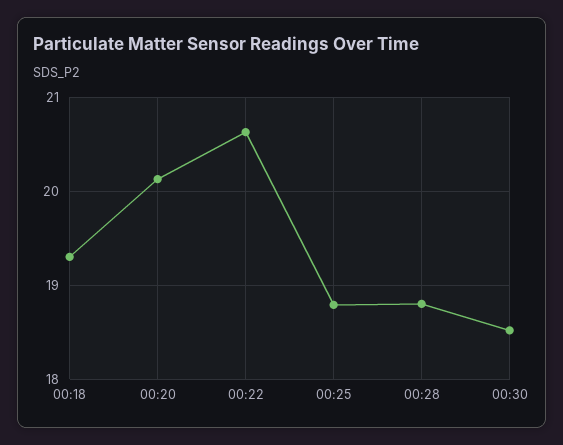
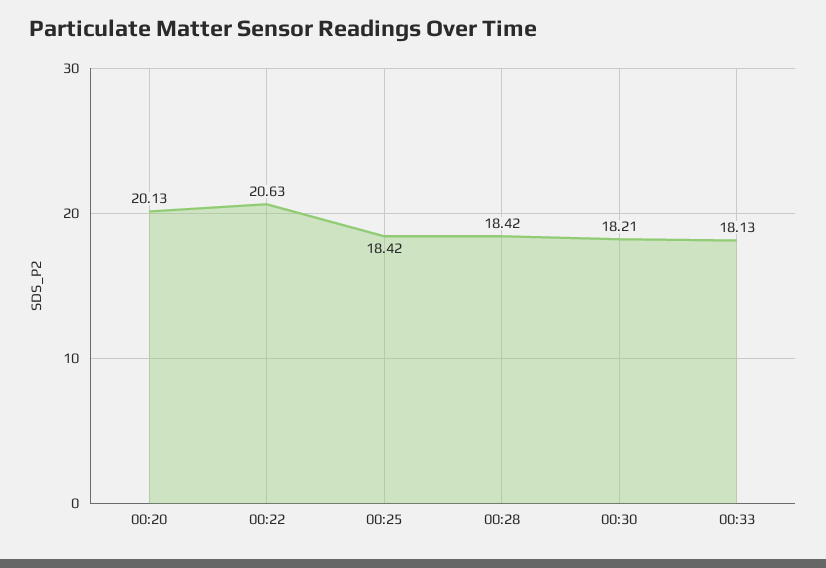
00:18: 19.3 -> none
00:25: 18.8 -> 18.42
00:28: 18.8 -> 18.42
00:30: 18.5 -> 18.21
00:33: none -> 18.13

